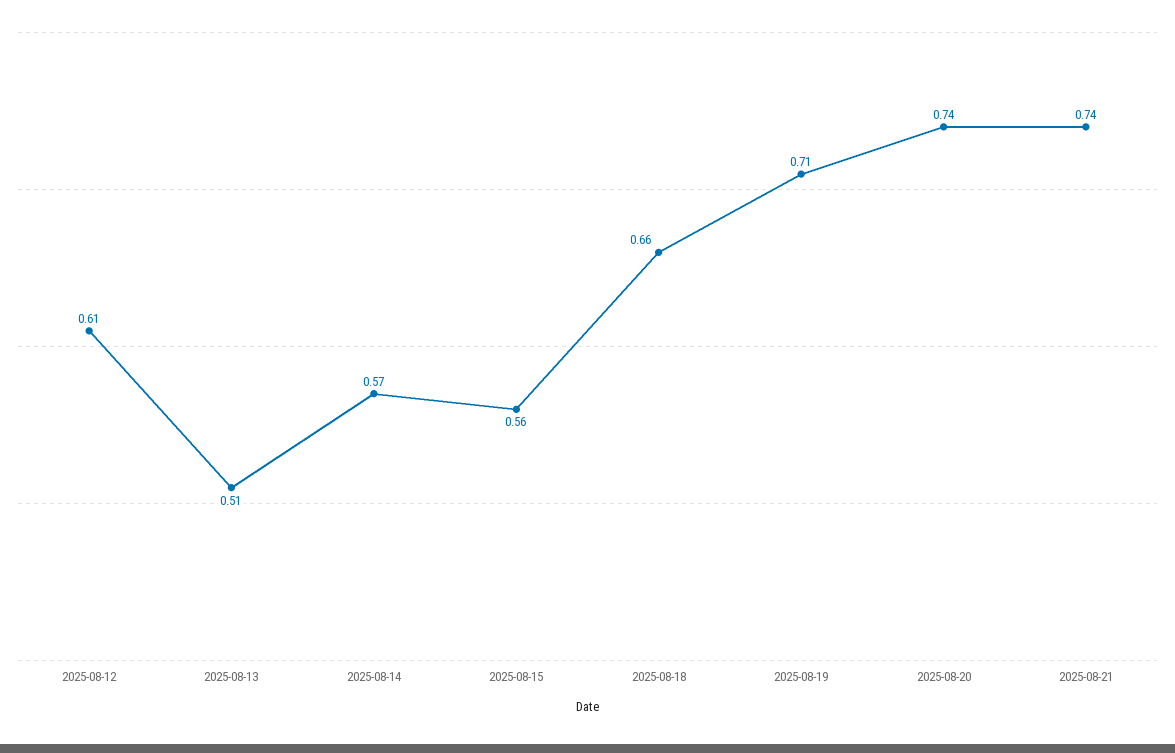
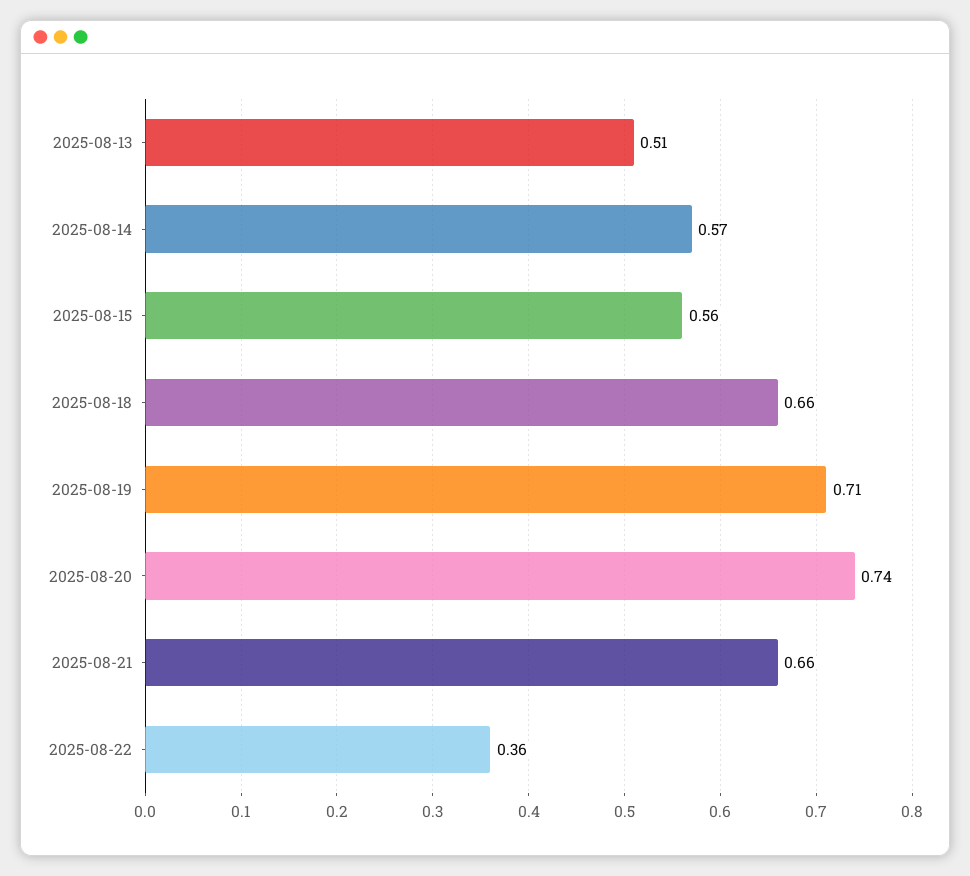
2025-08-12: 0.61 -> none
2025-08-21: 0.74 -> 0.66
2025-08-22: none -> 0.36

